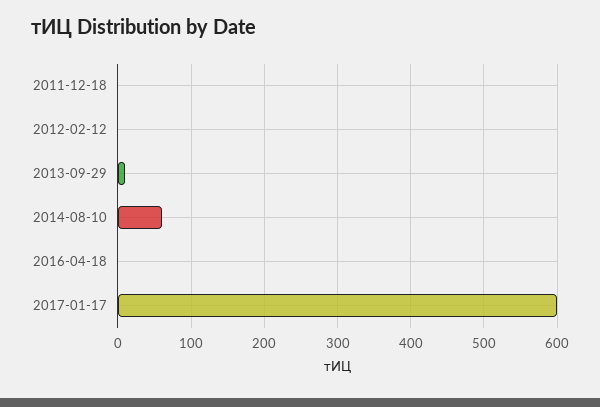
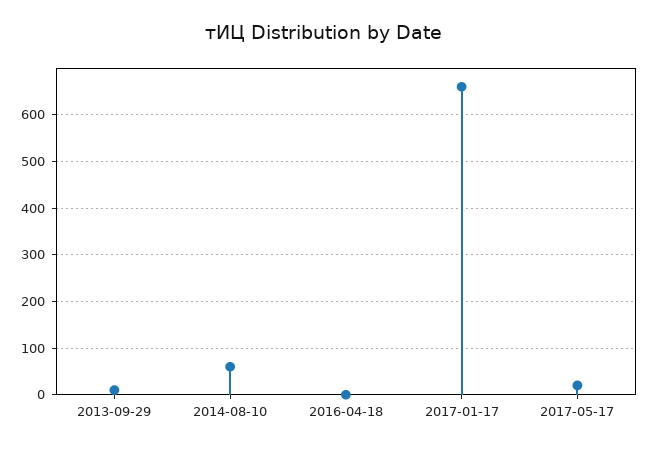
2011-12-18: 0 -> none
2012-02-12: 0 -> none
2017-01-17: 600 -> 660
2017-05-17: none -> 20

